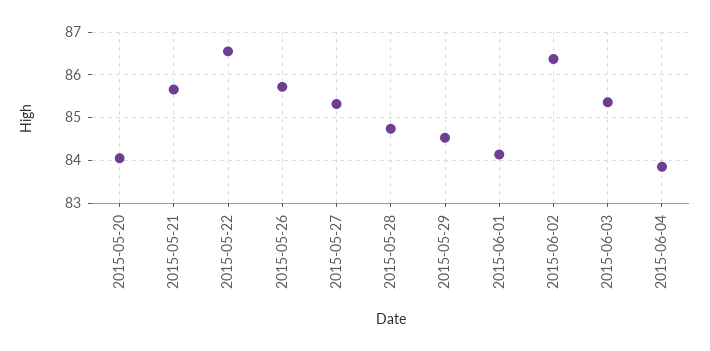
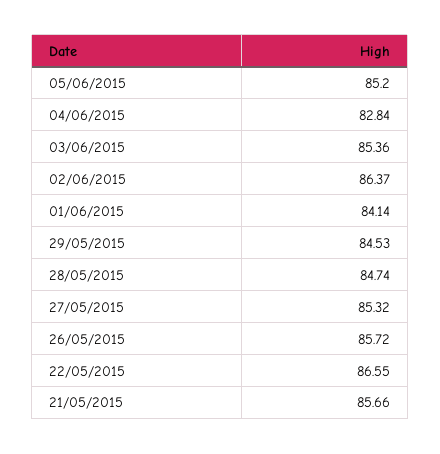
2015-05-20: 84 -> none
2015-06-04: 83.8 -> 82.84
05/06/2015: none -> 85.2

